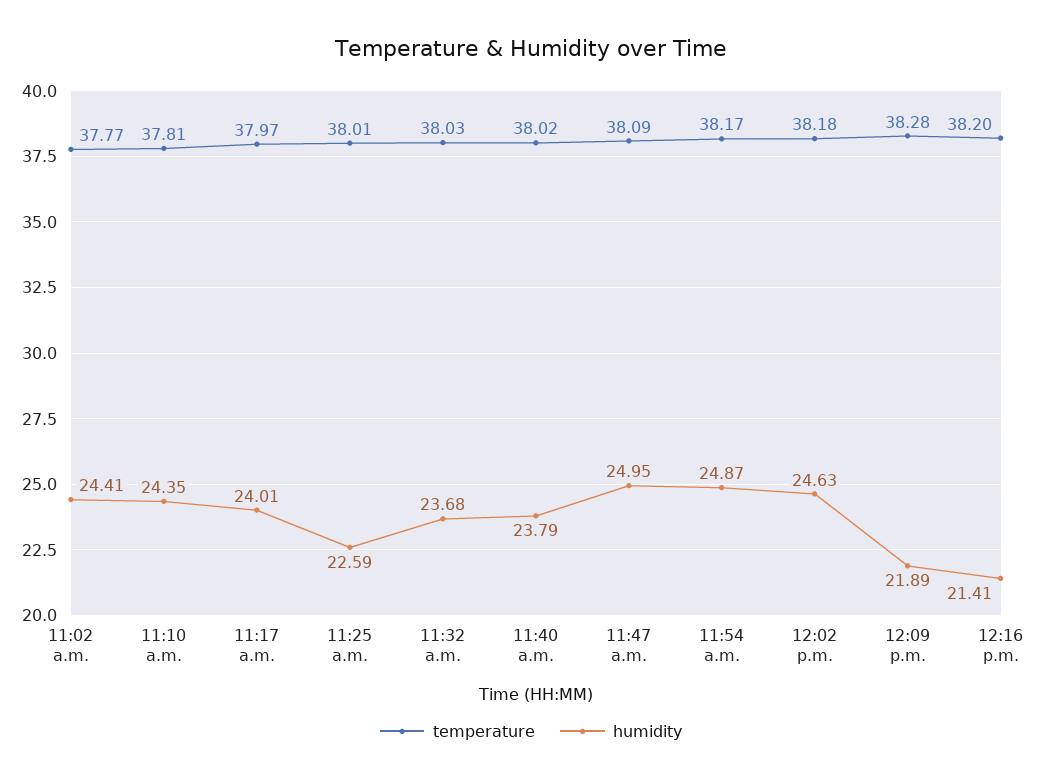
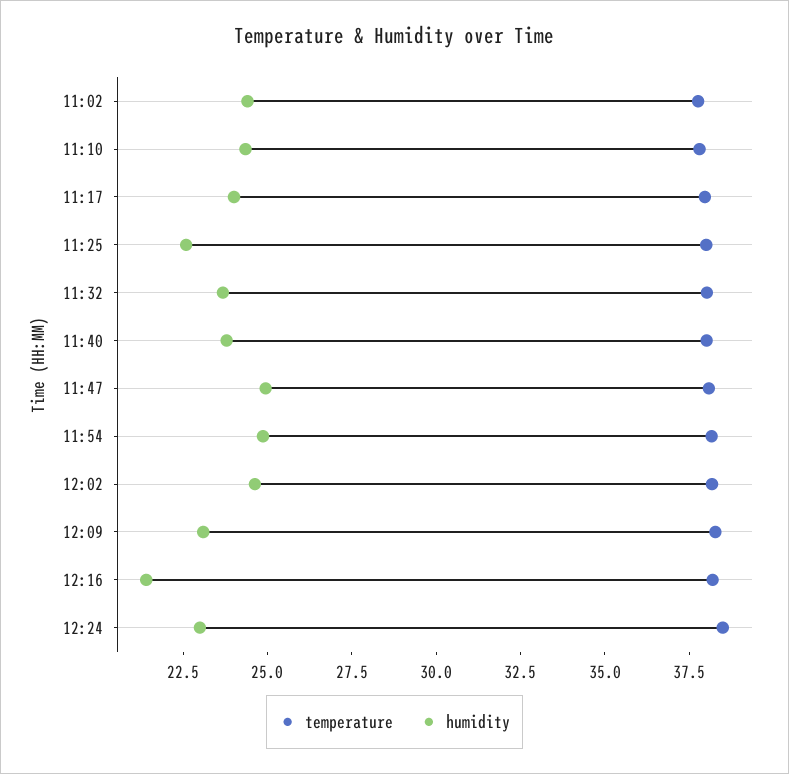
humidity, 12:09 p.m.: 21.89 -> 23
temperature, 12:24: none -> 38.5
humidity, 12:24: none -> 23

